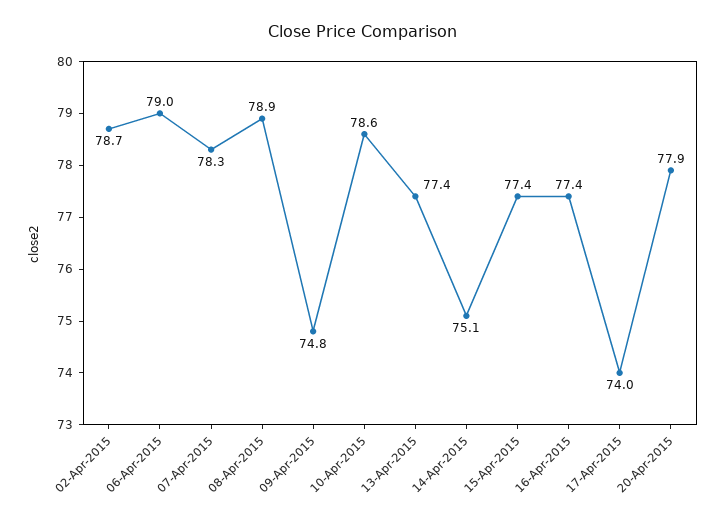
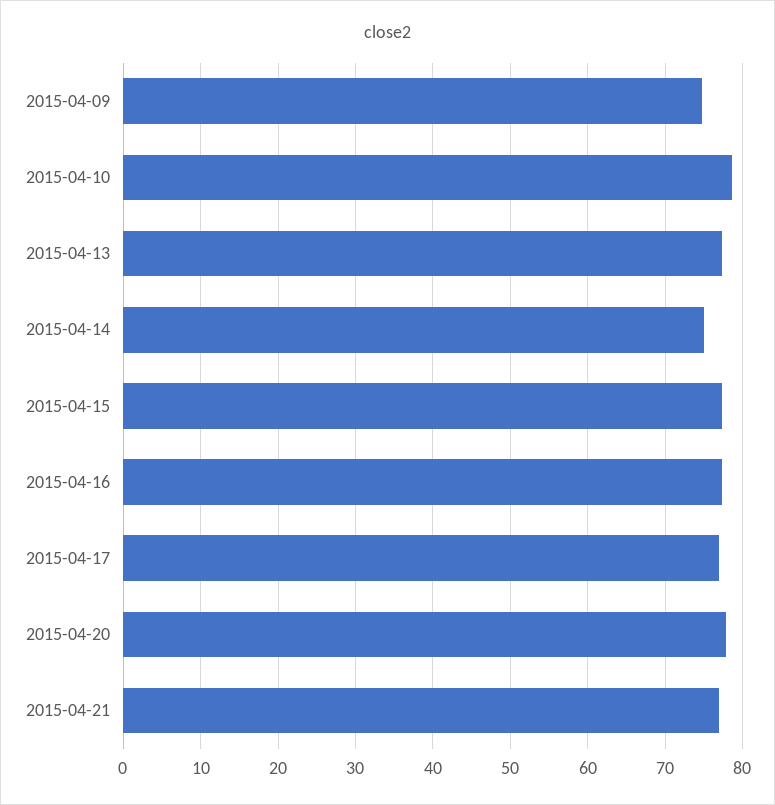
02-Apr-2015: 78.7 -> none
06-Apr-2015: 79 -> none
07-Apr-2015: 78.3 -> none
08-Apr-2015: 78.9 -> none
17-Apr-2015: 74 -> 77
2015-04-21: none -> 77

